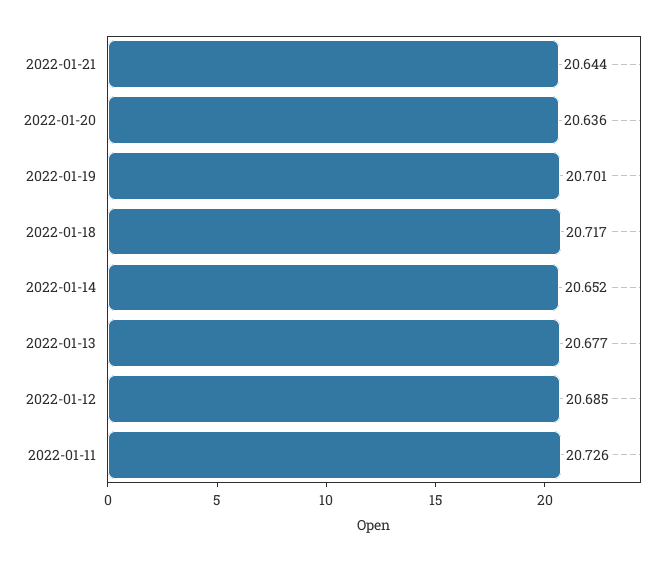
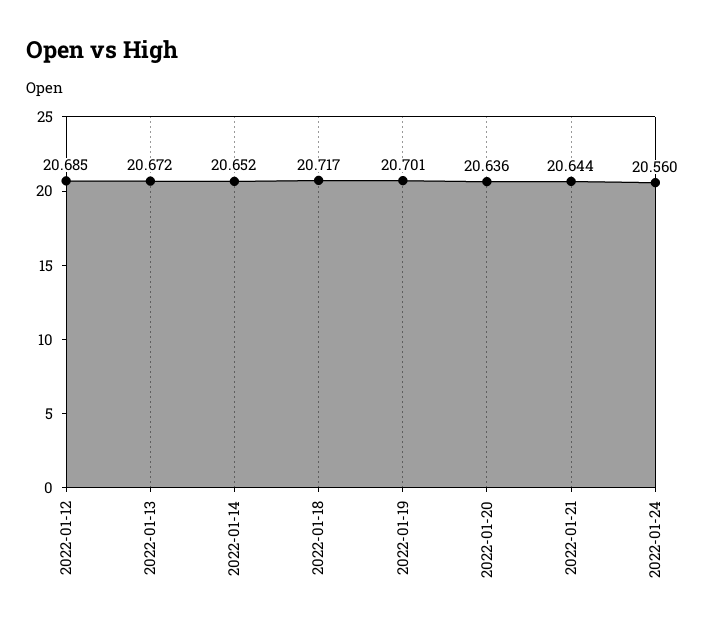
2022-01-13: 20.677 -> 20.672
2022-01-11: 20.726 -> none
2022-01-24: none -> 20.56

